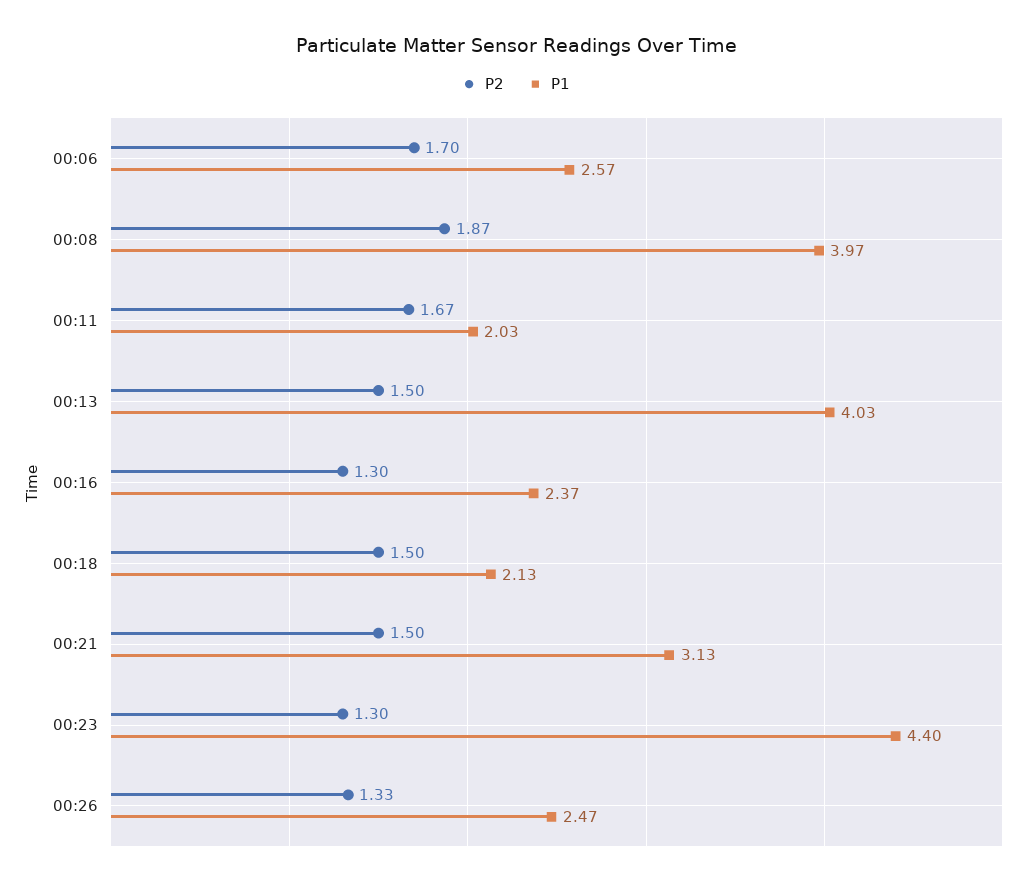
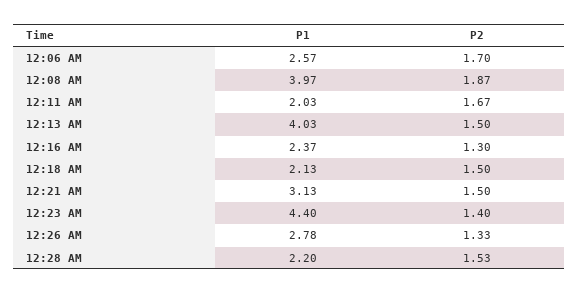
P2, 00:23: 1.3 -> 1.4
P1, 00:26: 2.47 -> 2.78
P1, 12:28 AM: none -> 2.2
P2, 12:28 AM: none -> 1.53

